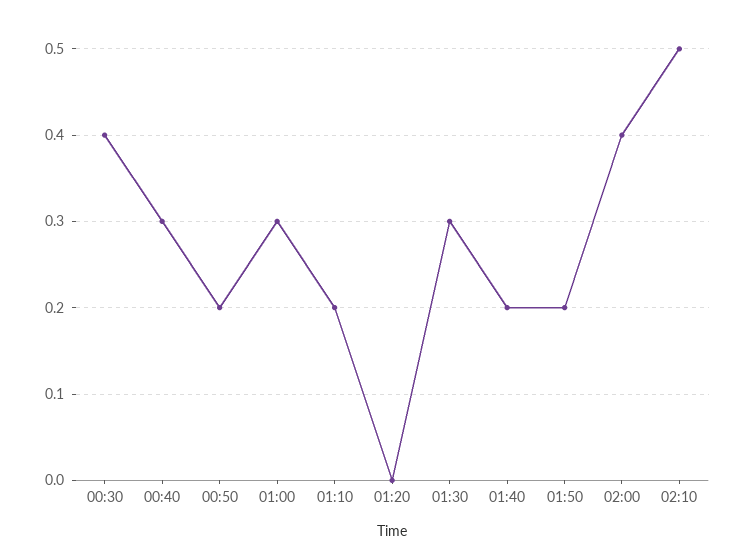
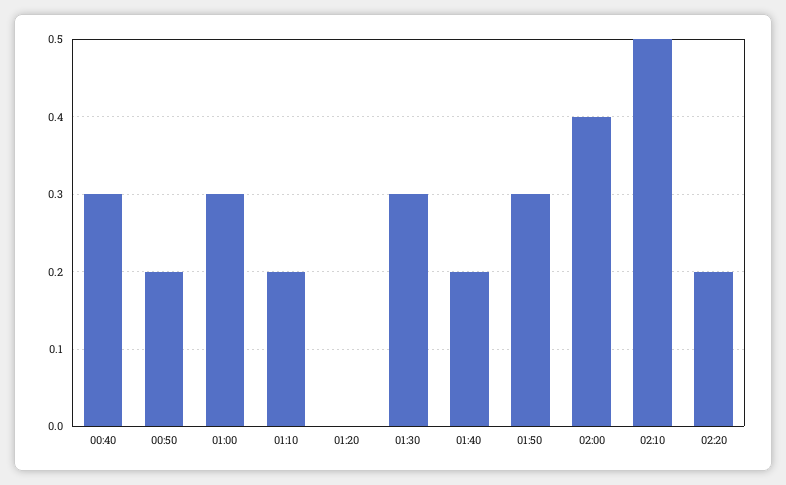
00:30: 0.4 -> none
01:50: 0.2 -> 0.3
02:20: none -> 0.2

